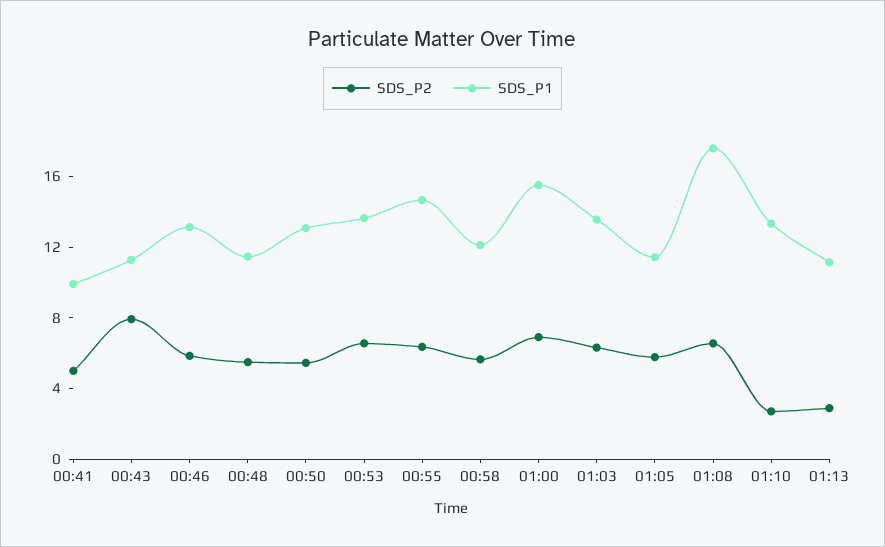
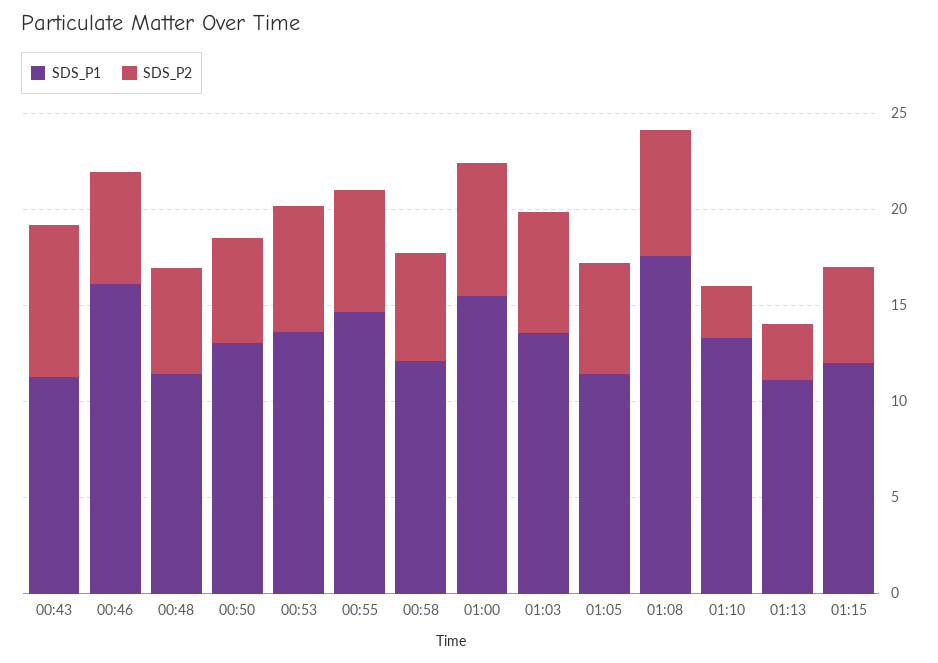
SDS_P2, 00:41: 5 -> none
SDS_P1, 00:41: 10 -> none
SDS_P1, 00:46: 13 -> 16
SDS_P1, 01:15: none -> 12
SDS_P2, 01:15: none -> 5

